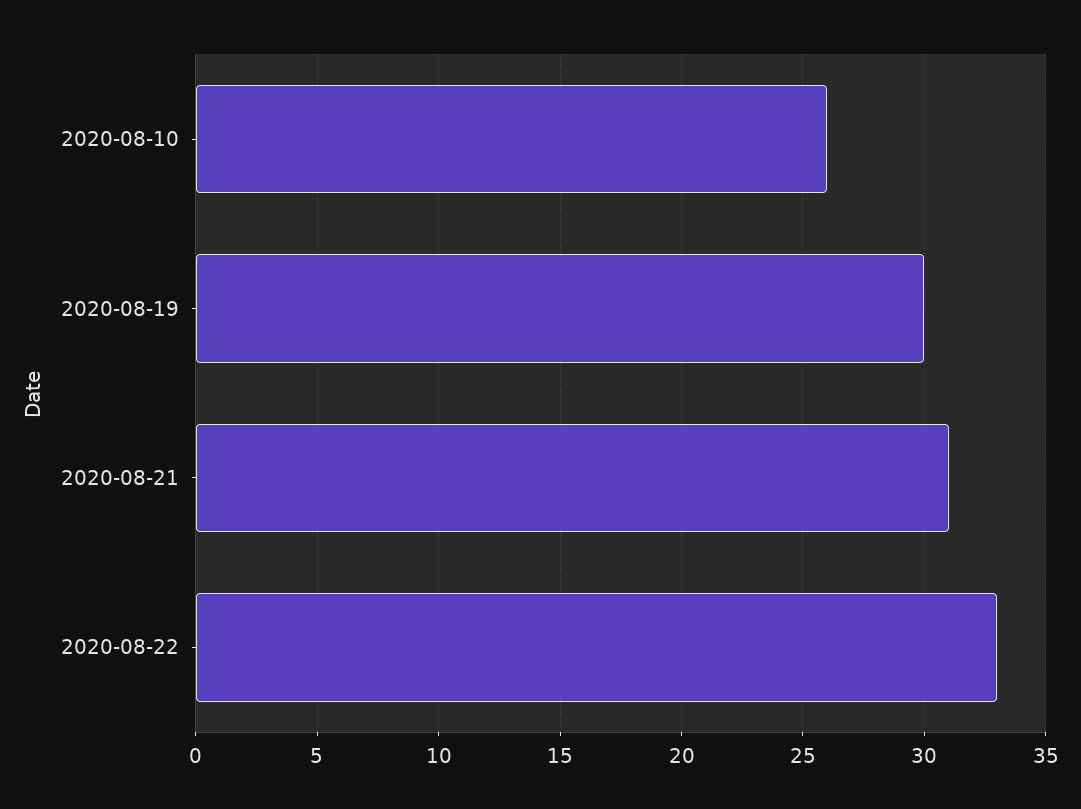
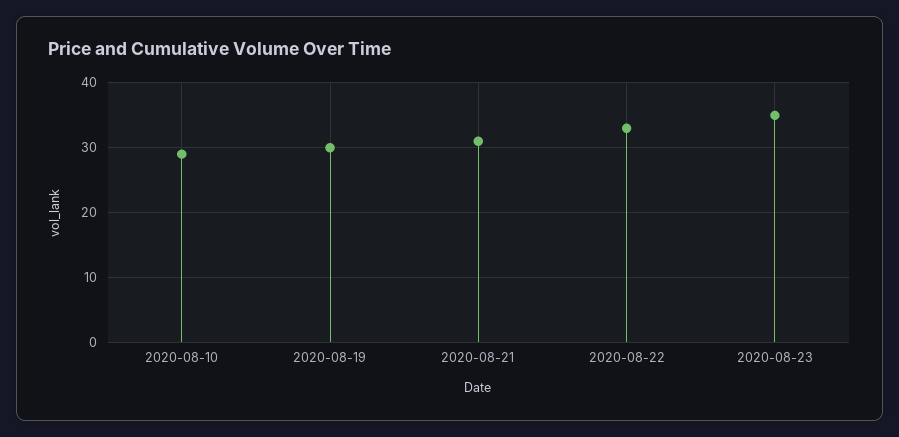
2020-08-10: 26 -> 29
2020-08-23: none -> 35

